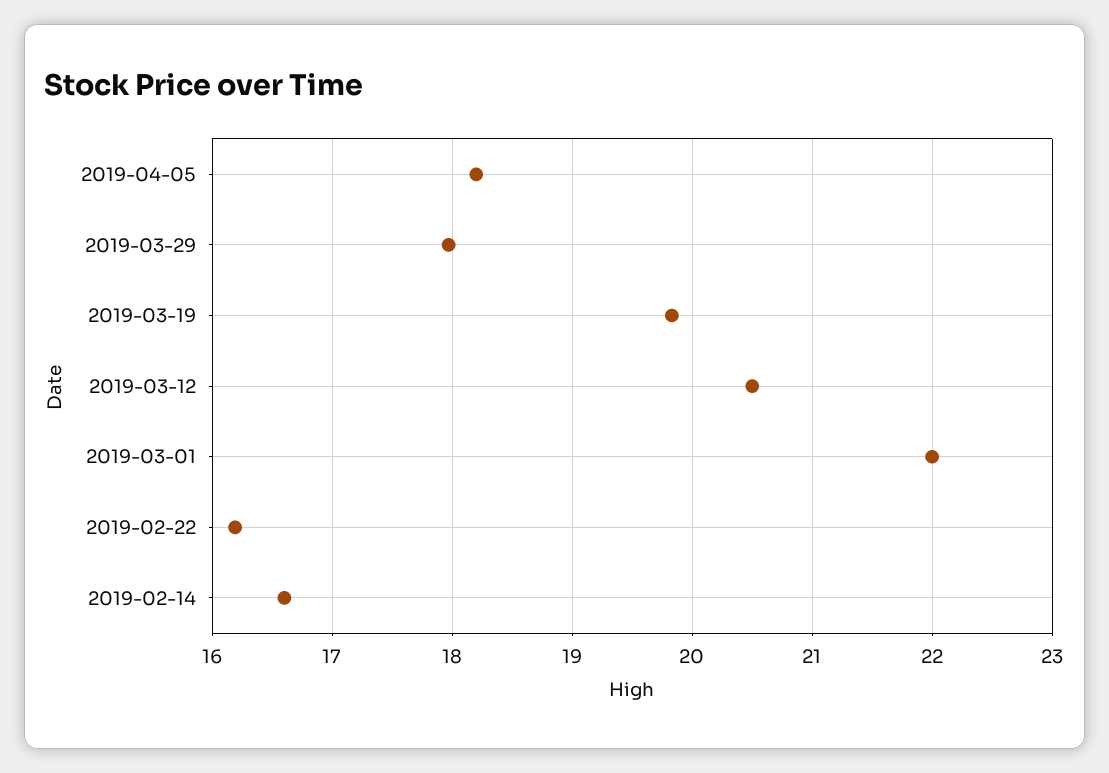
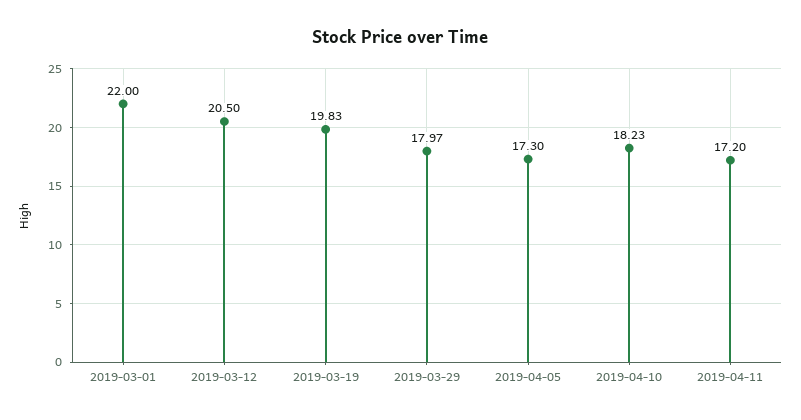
2019-04-05: 18.2 -> 17.3
2019-02-22: 16.2 -> none
2019-02-14: 16.6 -> none
2019-04-10: none -> 18.23
2019-04-11: none -> 17.2

